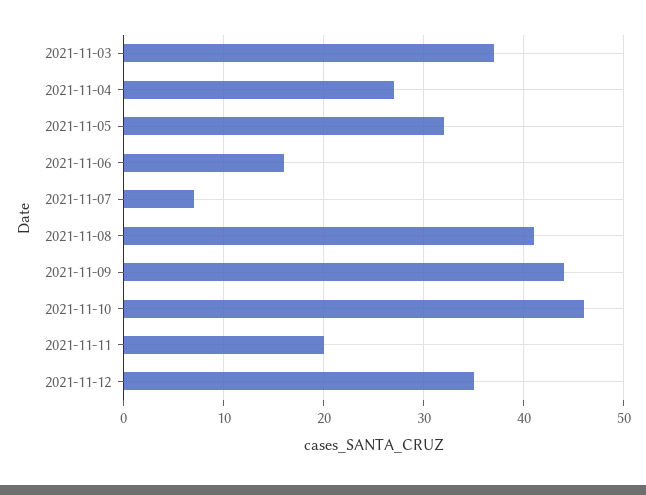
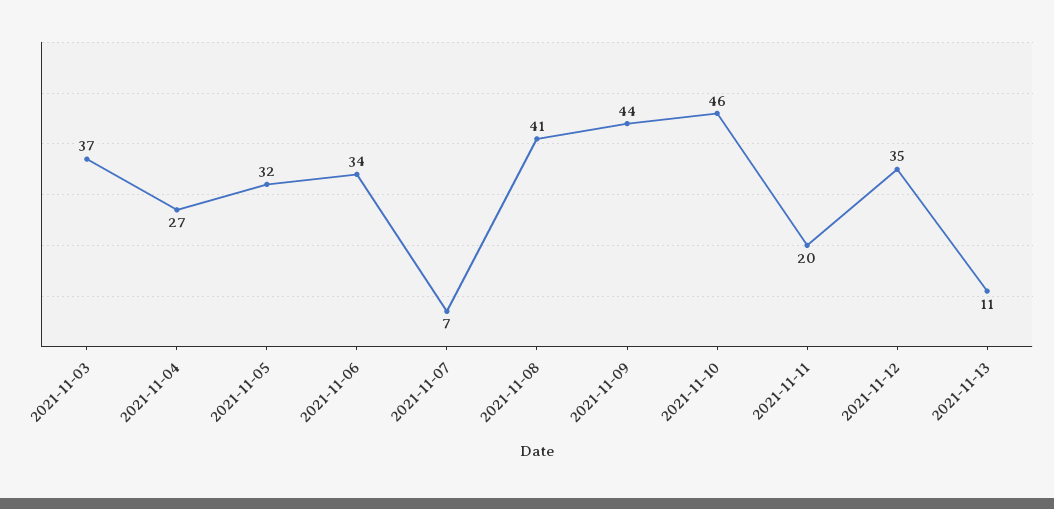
2021-11-06: 16 -> 34
2021-11-13: none -> 11

